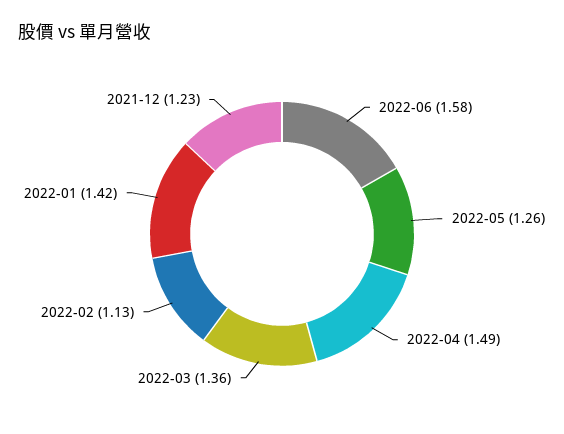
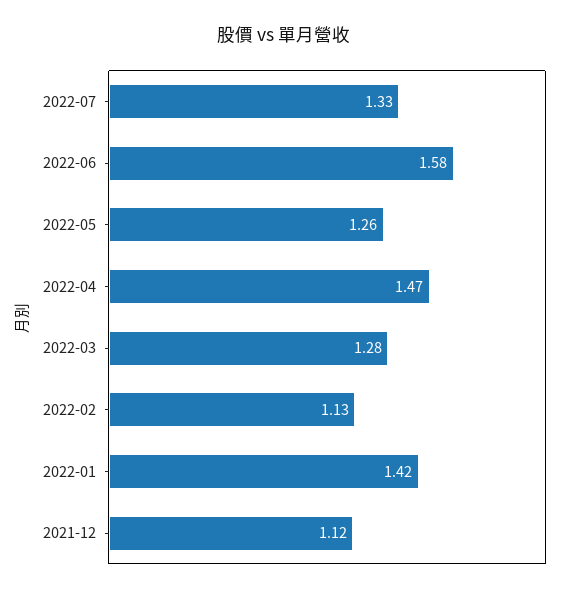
2022-04: 1.49 -> 1.47
2022-03: 1.36 -> 1.28
2021-12: 1.23 -> 1.12
2022-07: none -> 1.33

